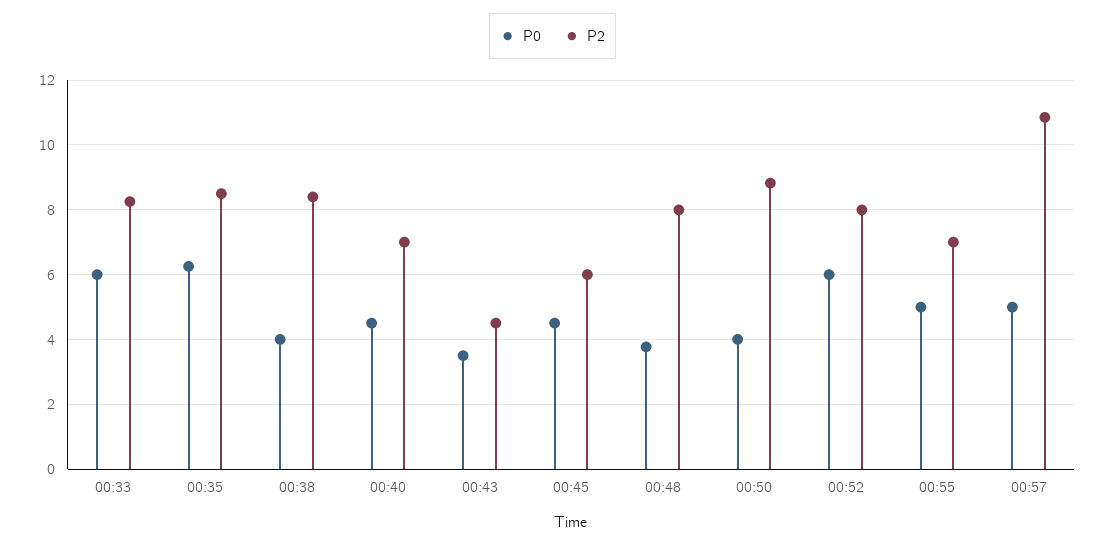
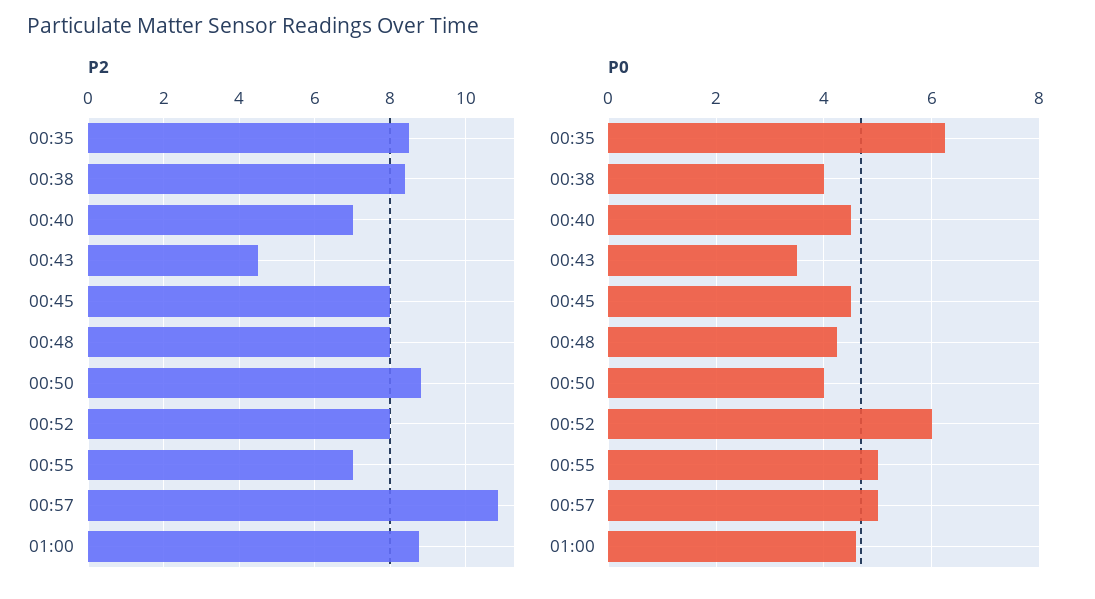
P0, 00:33: 6 -> none
P2, 00:33: 8.2 -> none
P2, 00:45: 6 -> 8
P0, 00:48: 3.8 -> 4.2
P2, 01:00: none -> 8.8
P0, 01:00: none -> 4.6

